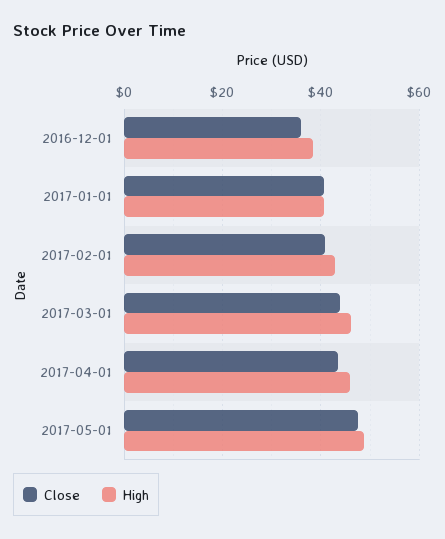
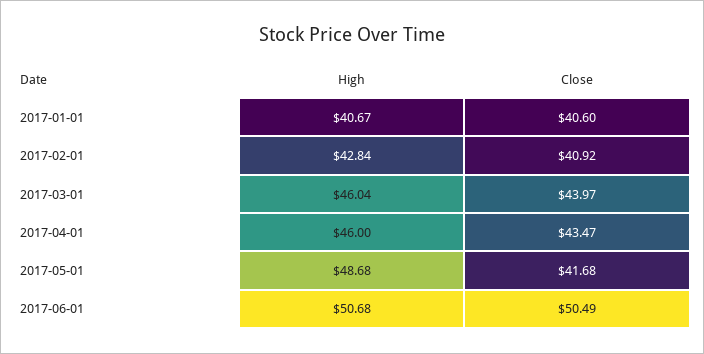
Close, 2016-12-01: 36 -> none
High, 2016-12-01: 38 -> none
Close, 2017-05-01: 48 -> 41.68
High, 2017-06-01: none -> 50.68
Close, 2017-06-01: none -> 50.49

